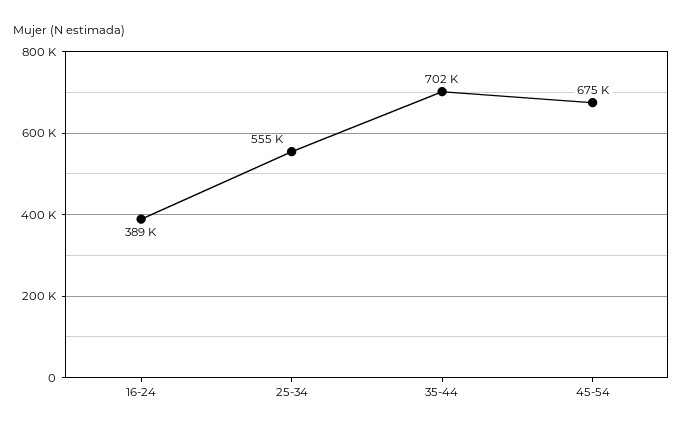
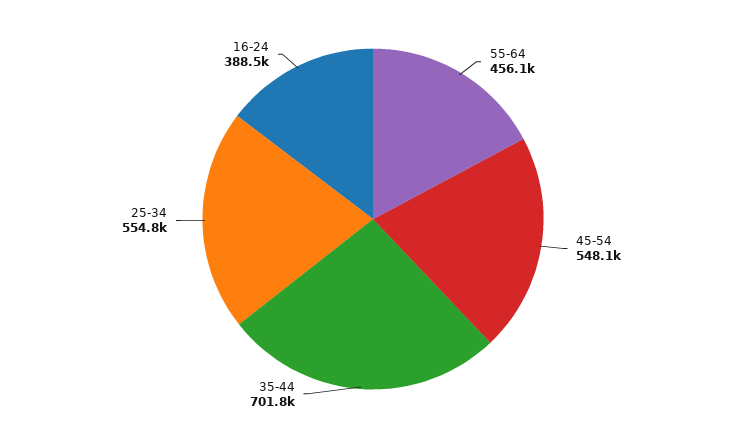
45-54: 675000 -> 548100
55-64: none -> 456100

